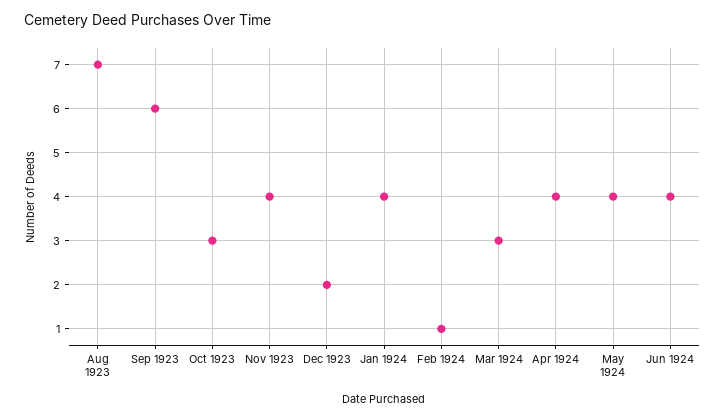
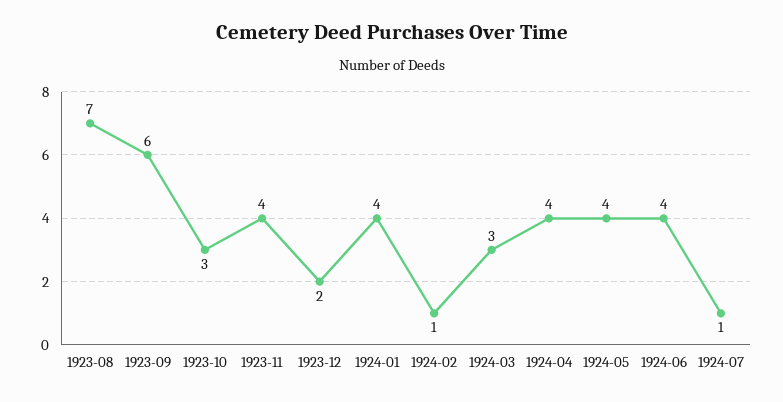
1924-07: none -> 1

